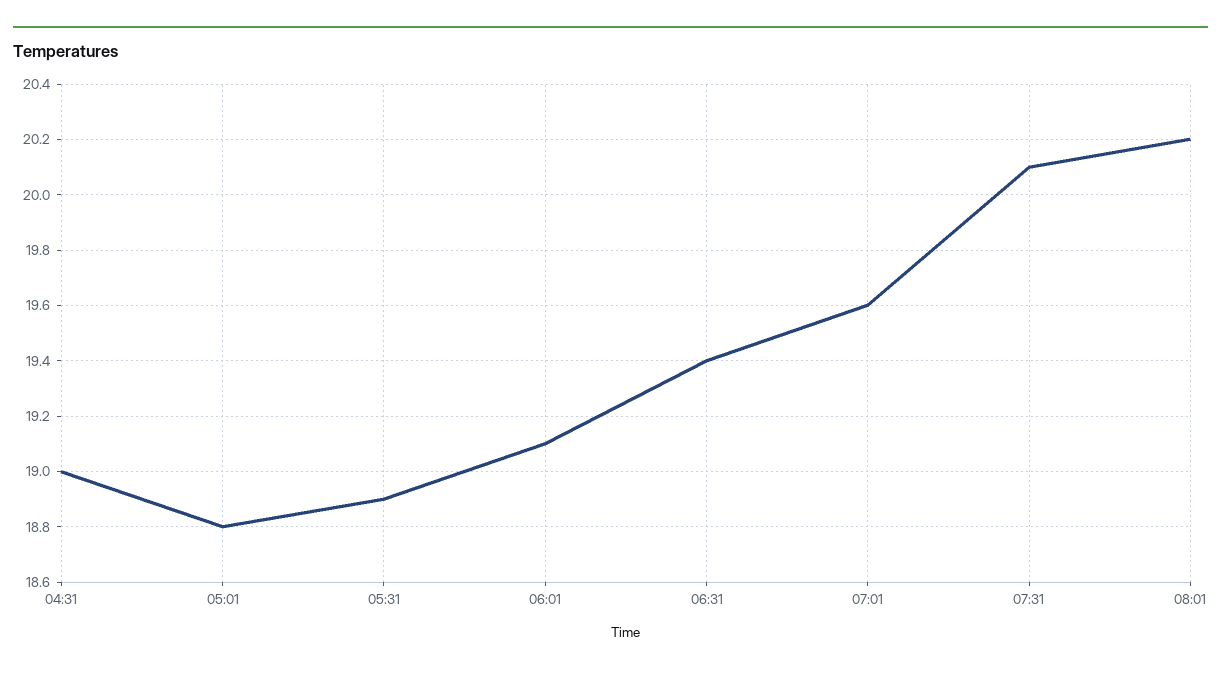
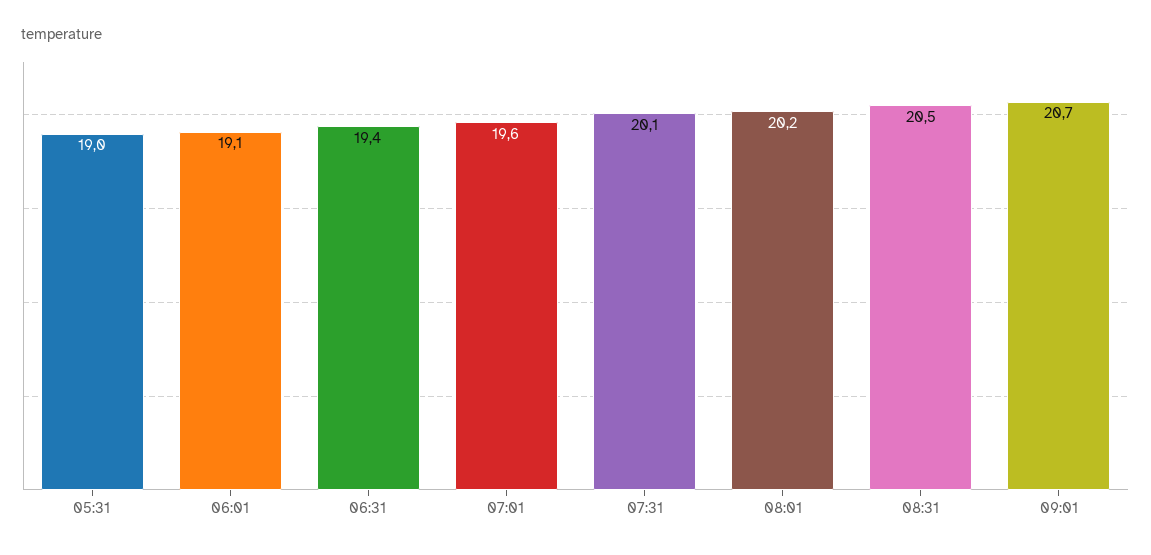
04:31: 19 -> none
05:01: 18.8 -> none
05:31: 18.9 -> 19
08:31: none -> 20.5
09:01: none -> 20.7

